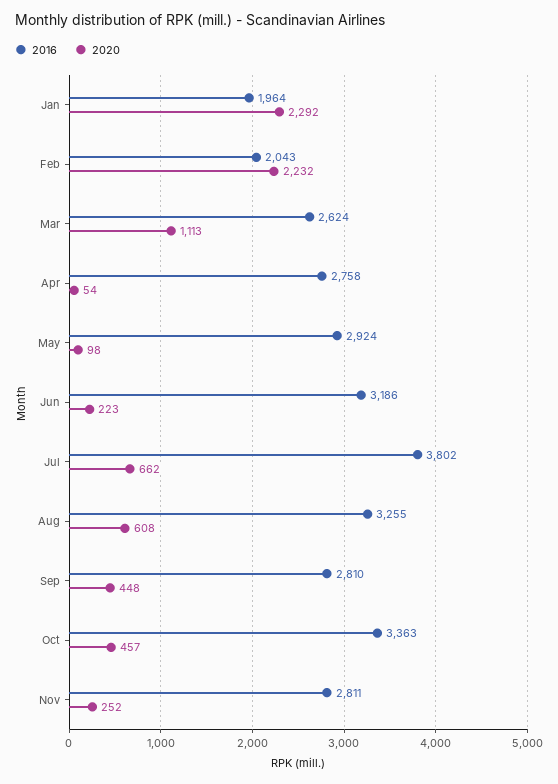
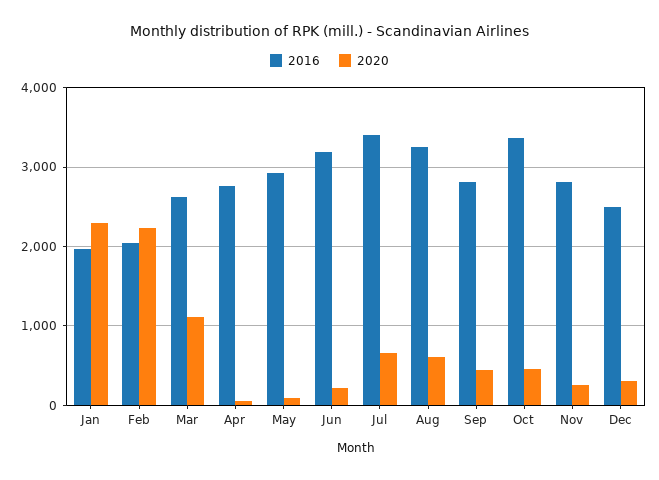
2016, Jul: 3802 -> 3400
2016, Dec: none -> 2500
2020, Dec: none -> 300

